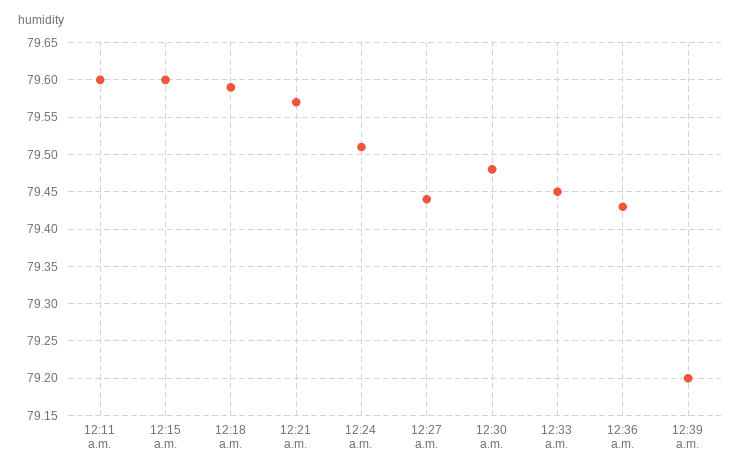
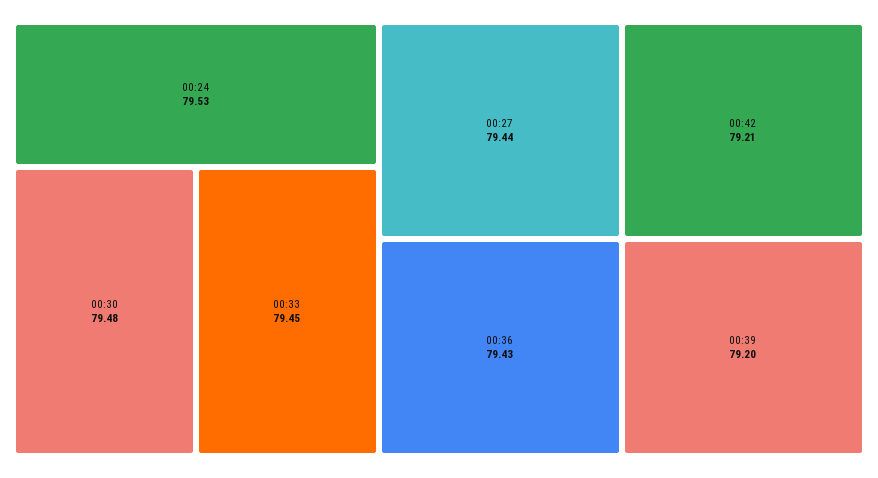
12:11 a.m.: 79.6 -> none
12:15 a.m.: 79.6 -> none
12:18 a.m.: 79.59 -> none
12:21 a.m.: 79.57 -> none
12:24 a.m.: 79.51 -> 79.53
00:42: none -> 79.21

